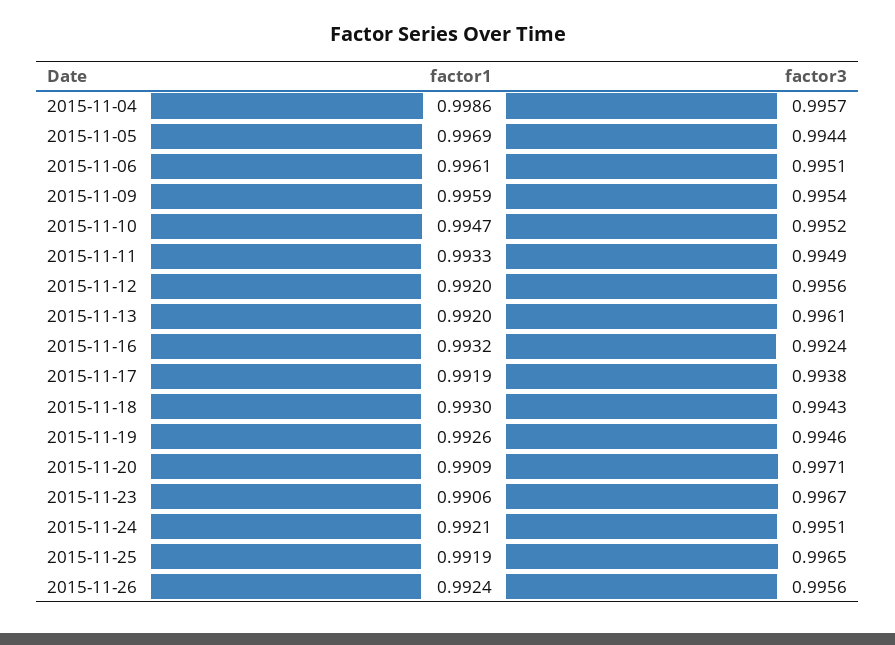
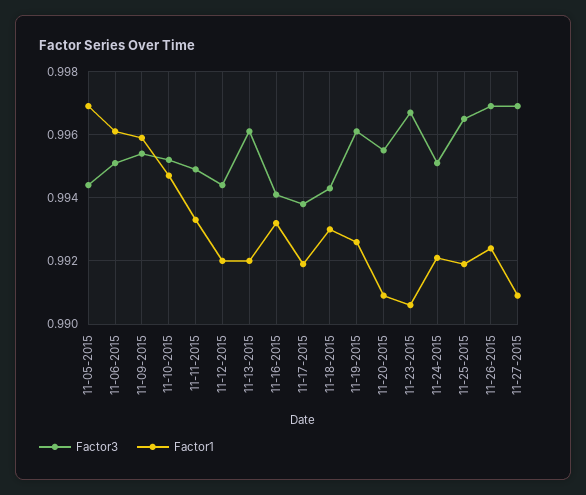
factor1, 2015-11-04: 0.9986 -> none
factor3, 2015-11-04: 0.9957 -> none
factor3, 2015-11-12: 0.9956 -> 0.9945
factor3, 2015-11-16: 0.9924 -> 0.994
factor3, 2015-11-19: 0.9946 -> 0.996
factor3, 2015-11-20: 0.9971 -> 0.9955
factor3, 2015-11-26: 0.9956 -> 0.997
factor3, 11-27-2015: none -> 0.997
factor1, 11-27-2015: none -> 0.991

